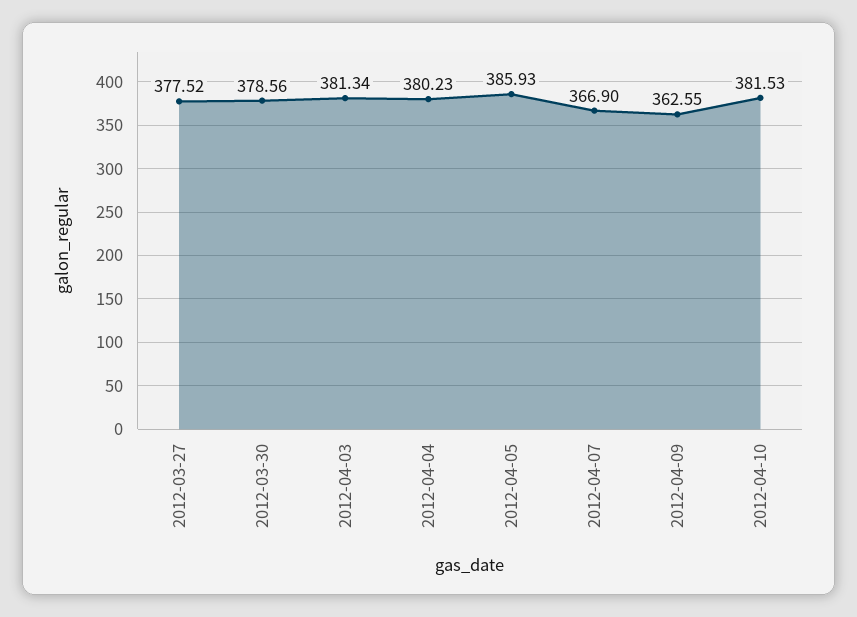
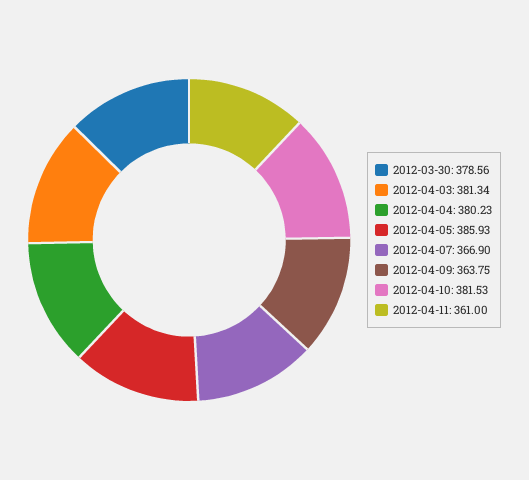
2012-03-27: 377.52 -> none
2012-04-09: 362.55 -> 363.75
2012-04-11: none -> 361

